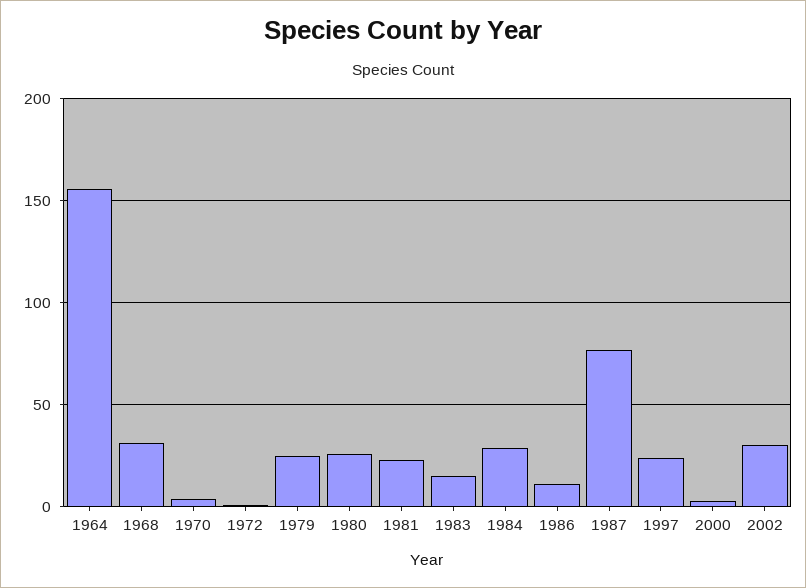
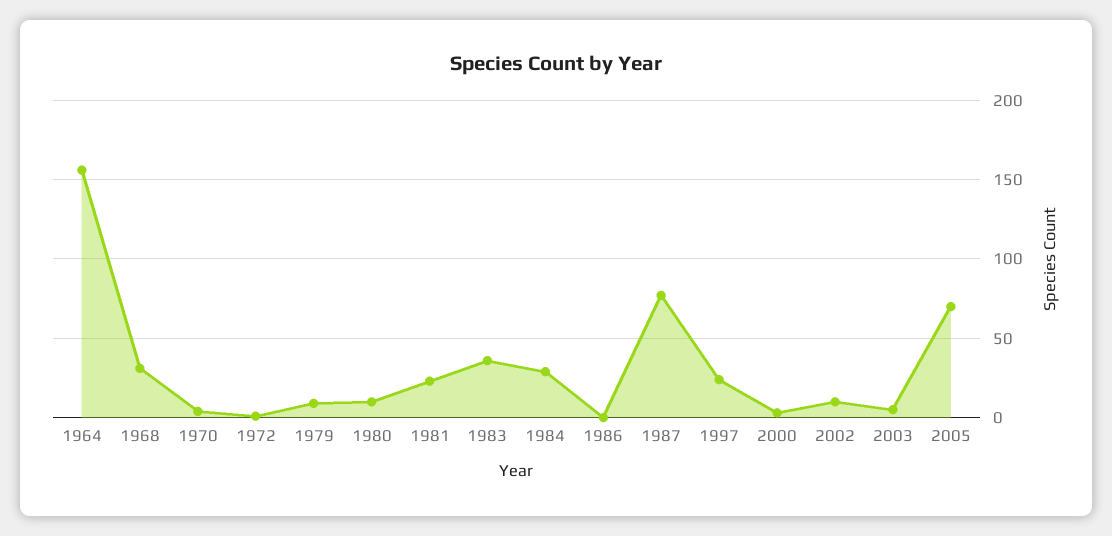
1979: 25 -> 10
1980: 25 -> 10
1983: 15 -> 35
1986: 10 -> 0
2002: 30 -> 10
2003: none -> 5
2005: none -> 70

